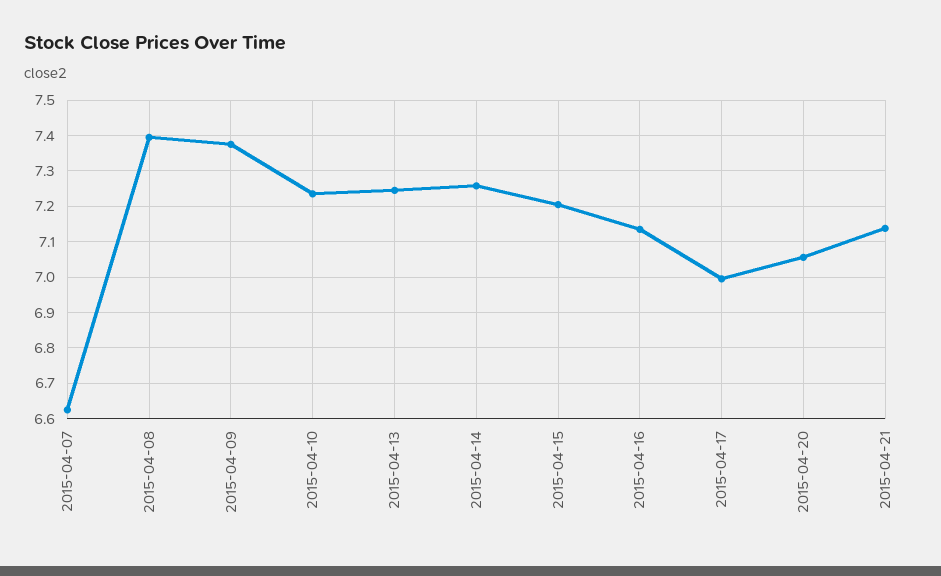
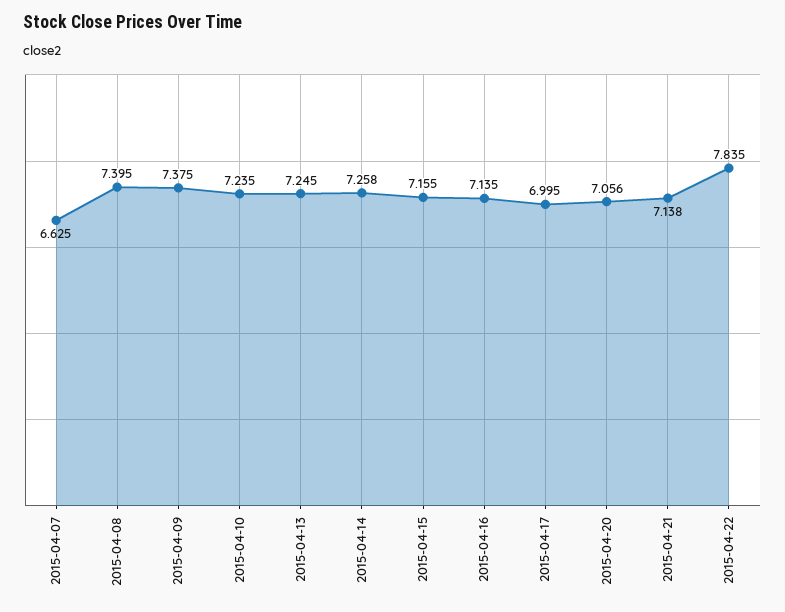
2015-04-15: 7.2 -> 7.155
2015-04-22: none -> 7.835

